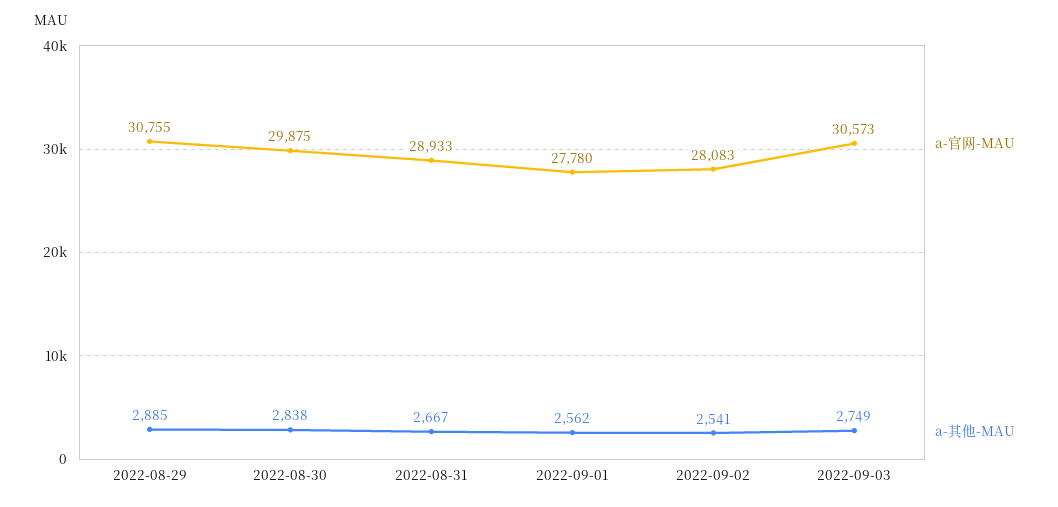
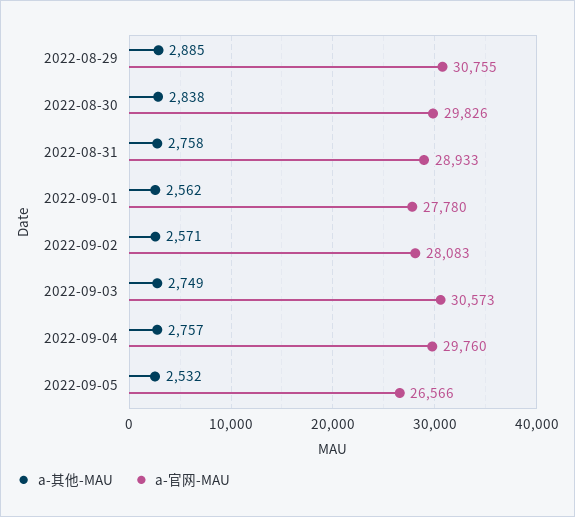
a-官网-MAU, 2022-08-30: 29875 -> 29826
a-其他-MAU, 2022-08-31: 2667 -> 2758
a-其他-MAU, 2022-09-02: 2541 -> 2571
a-其他-MAU, 2022-09-04: none -> 2757
a-官网-MAU, 2022-09-04: none -> 29760
a-其他-MAU, 2022-09-05: none -> 2532
a-官网-MAU, 2022-09-05: none -> 26566

